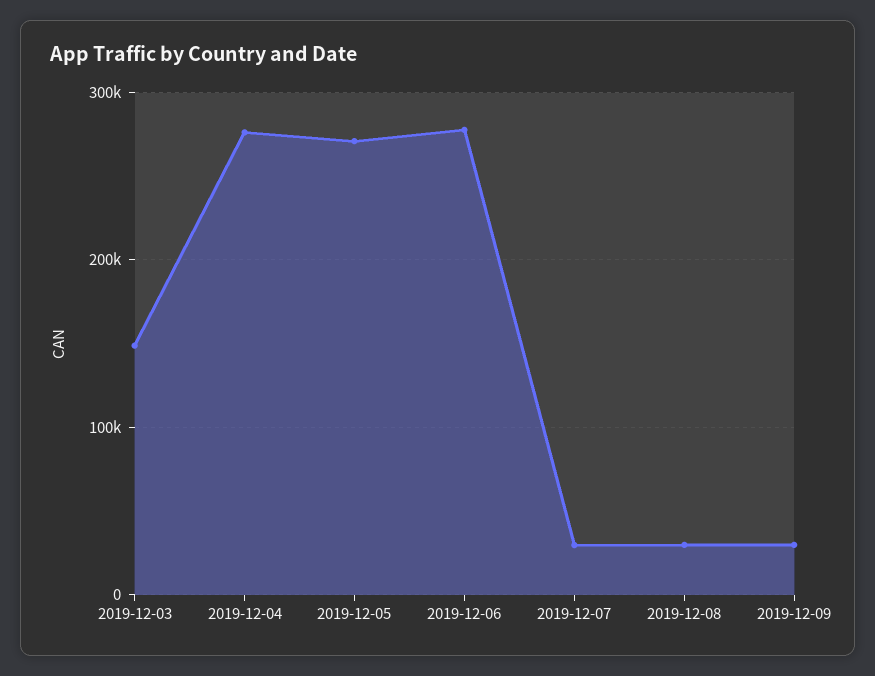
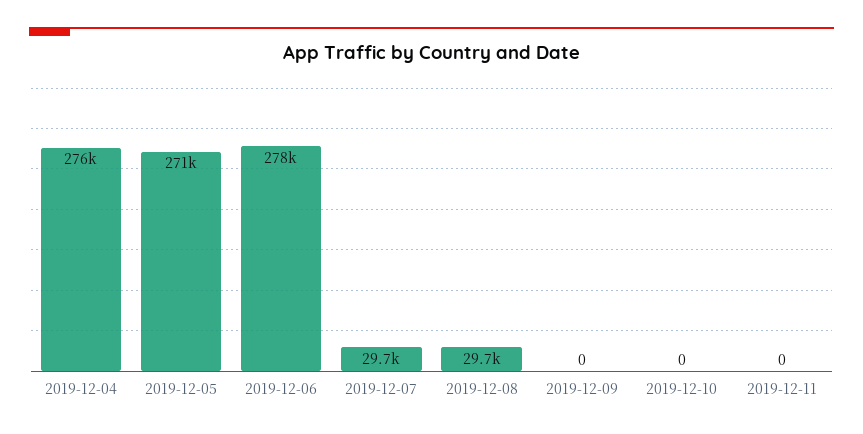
2019-12-03: 150000 -> none
2019-12-09: 30000 -> 0
2019-12-10: none -> 0
2019-12-11: none -> 0

